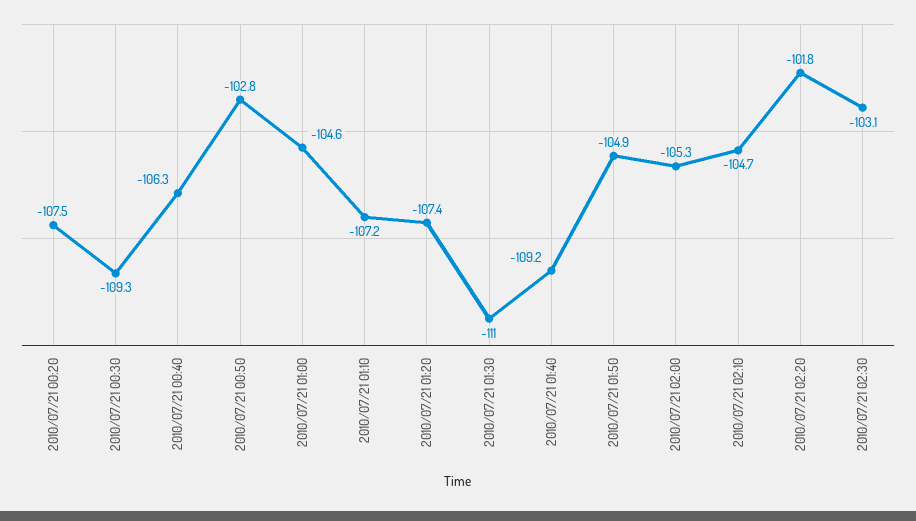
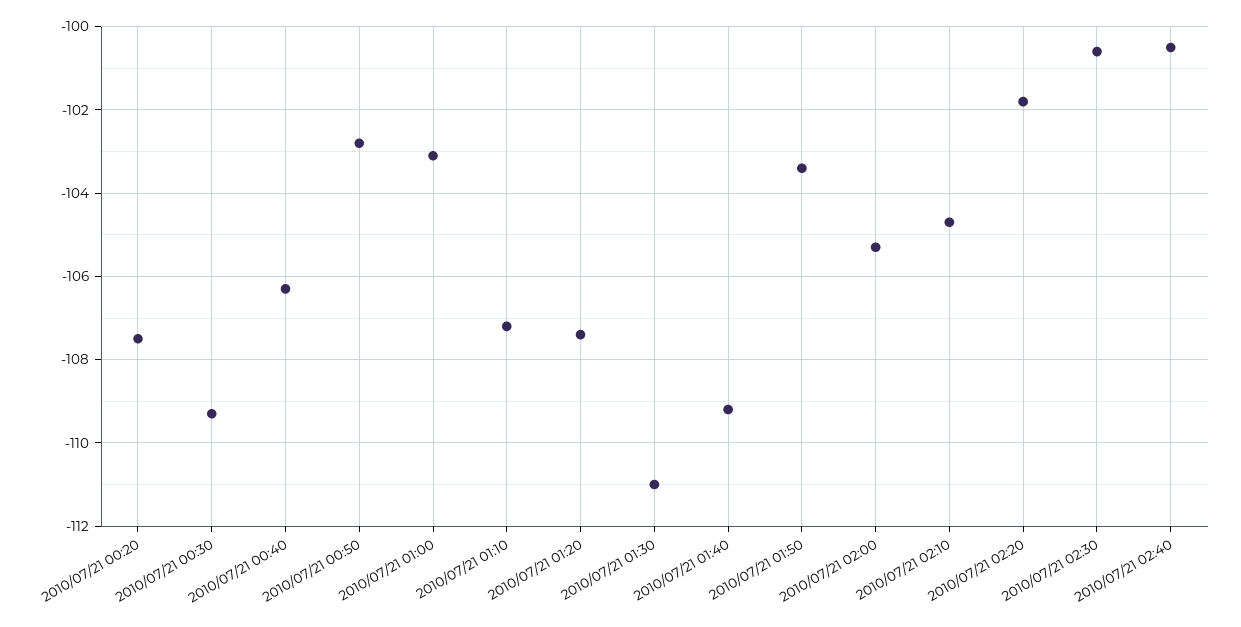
2010/07/21 01:00: -104.6 -> -103
2010/07/21 01:50: -104.9 -> -103.5
2010/07/21 02:30: -103.1 -> -100.5
2010/07/21 02:40: none -> -100.5

